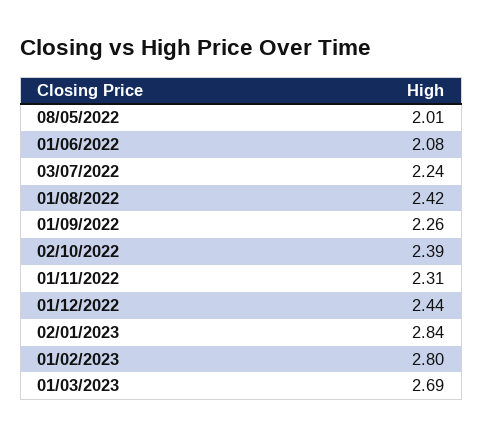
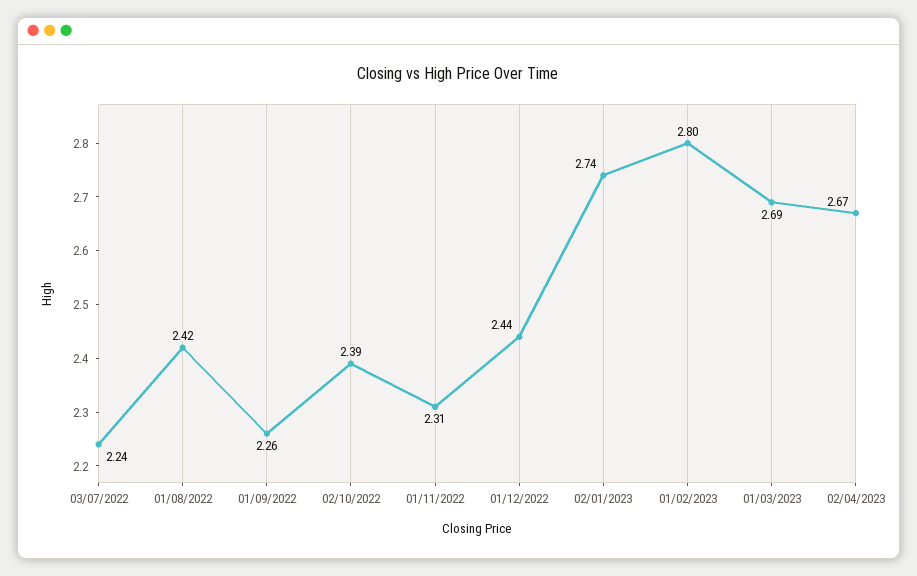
08/05/2022: 2.01 -> none
01/06/2022: 2.08 -> none
02/01/2023: 2.84 -> 2.74
02/04/2023: none -> 2.67

